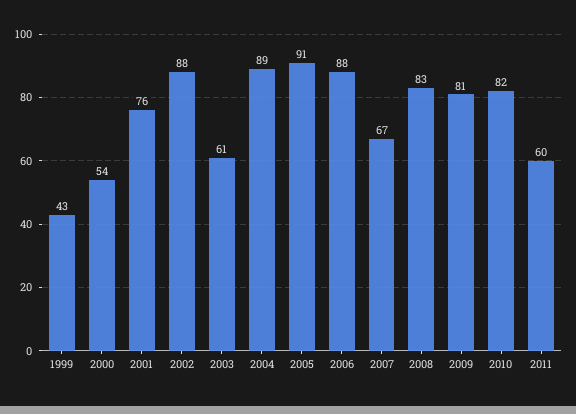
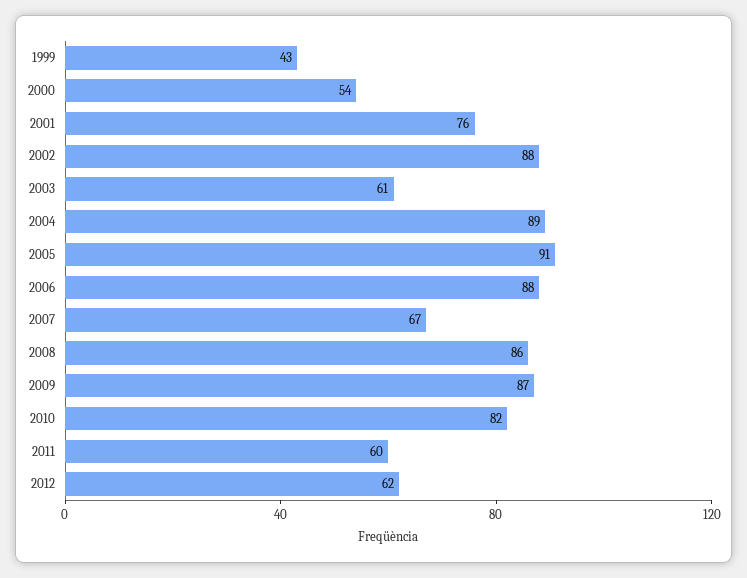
2008: 83 -> 86
2009: 81 -> 87
2012: none -> 62

